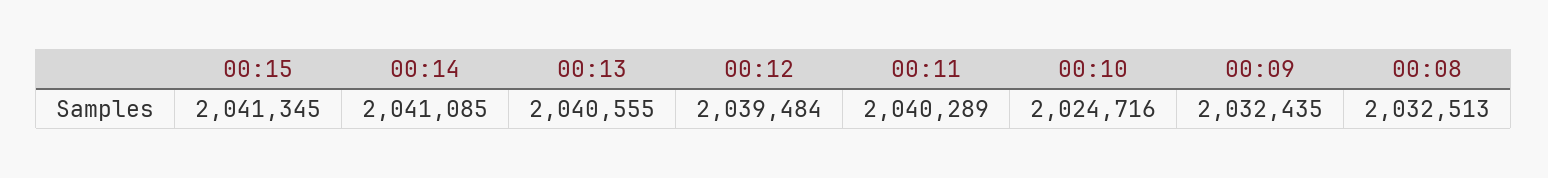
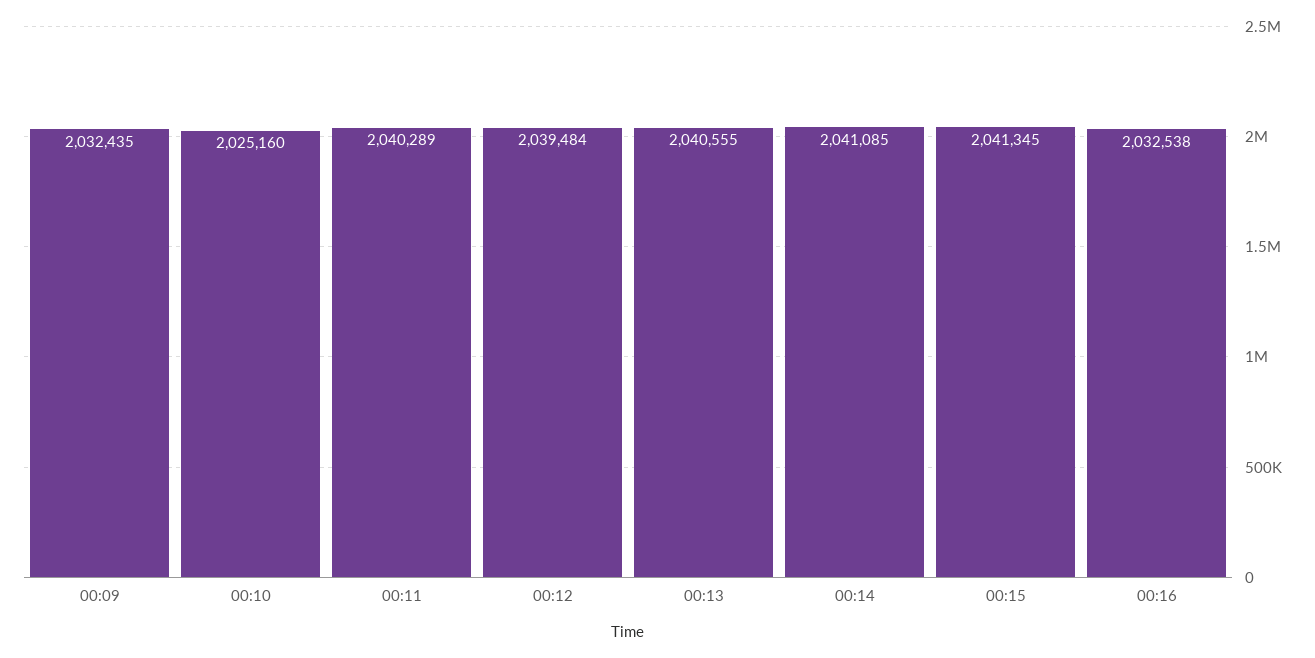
00:10: 2024716 -> 2025160
00:08: 2032513 -> none
00:16: none -> 2032538

